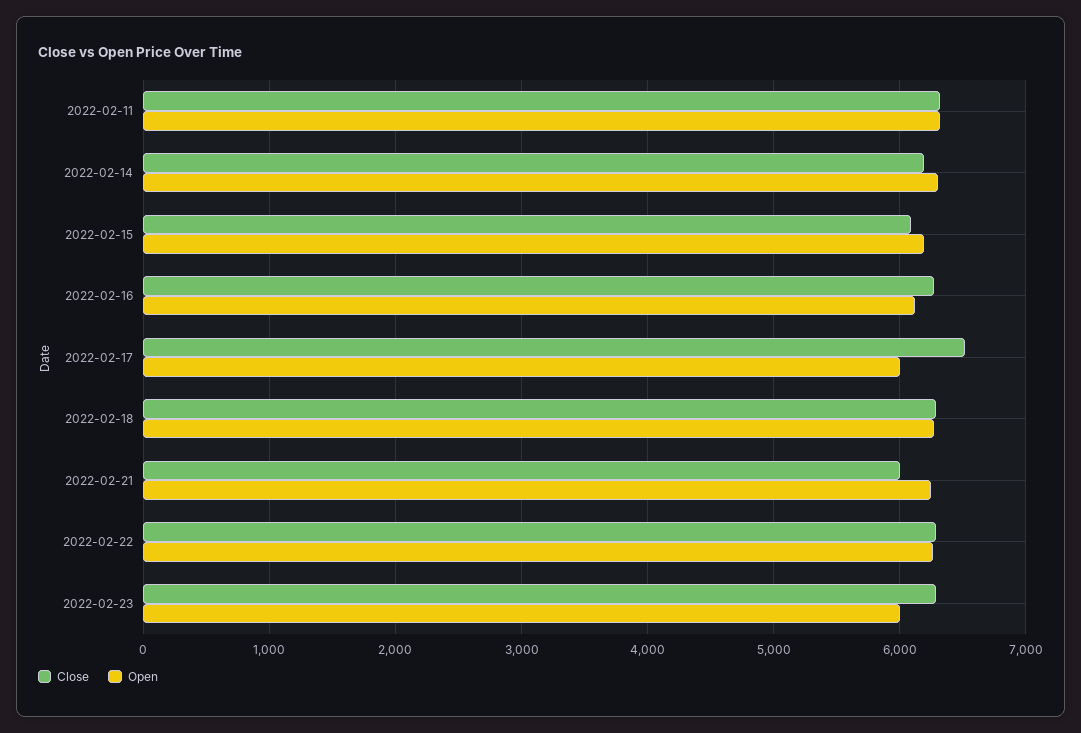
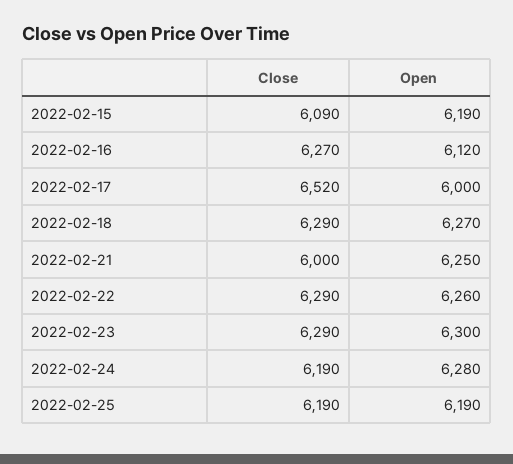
Close, 2022-02-11: 6300 -> none
Open, 2022-02-11: 6300 -> none
Close, 2022-02-14: 6200 -> none
Open, 2022-02-14: 6300 -> none
Open, 2022-02-23: 6000 -> 6300
Close, 2022-02-24: none -> 6190
Open, 2022-02-24: none -> 6280
Close, 2022-02-25: none -> 6190
Open, 2022-02-25: none -> 6190

